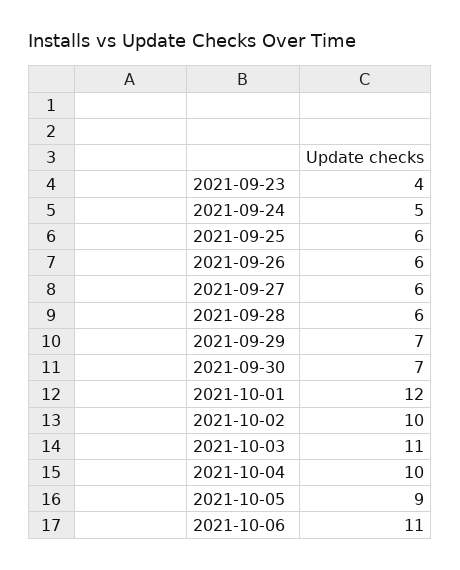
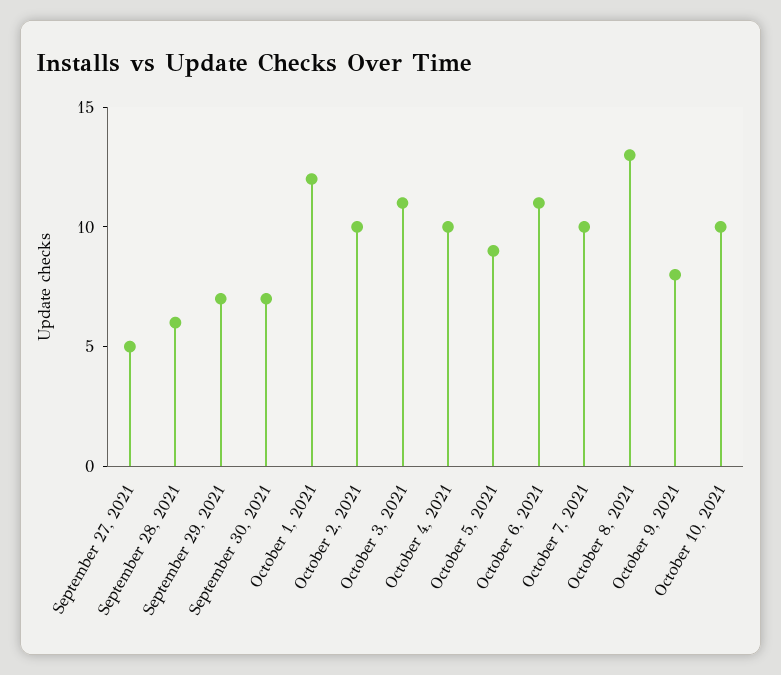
2021-09-23: 4 -> none
2021-09-24: 5 -> none
2021-09-25: 6 -> none
2021-09-26: 6 -> none
2021-09-27: 6 -> 5
October 7, 2021: none -> 10
October 8, 2021: none -> 13
October 9, 2021: none -> 8
October 10, 2021: none -> 10

